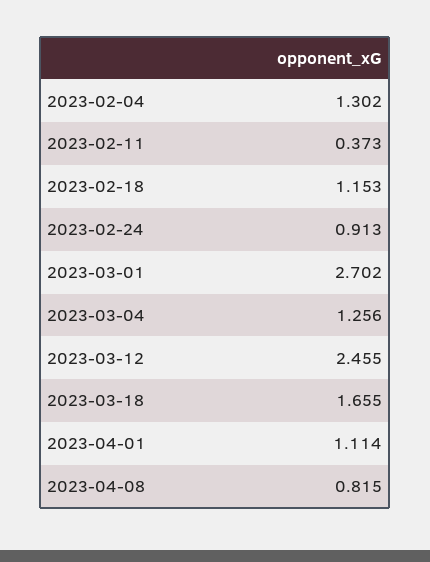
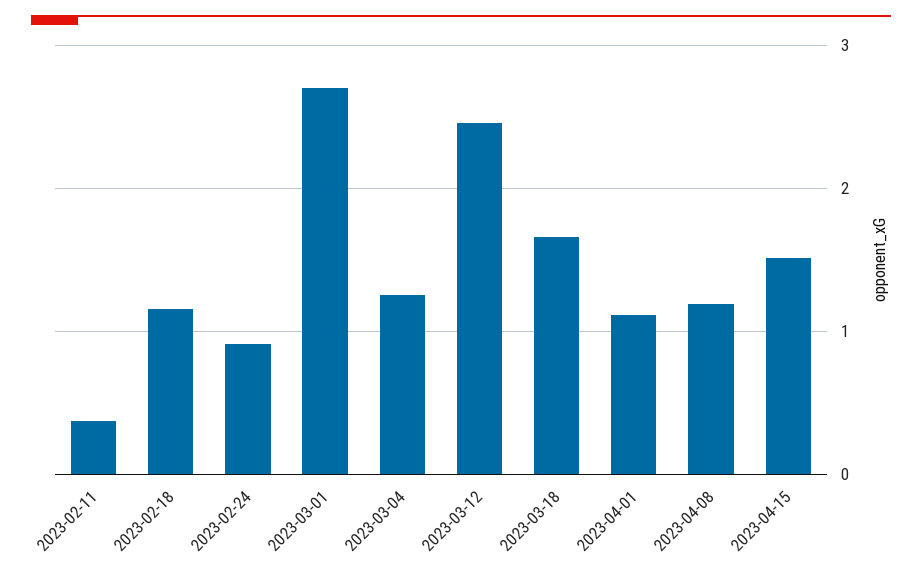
2023-02-04: 1.302 -> none
2023-04-08: 0.815 -> 1.2
2023-04-15: none -> 1.5

